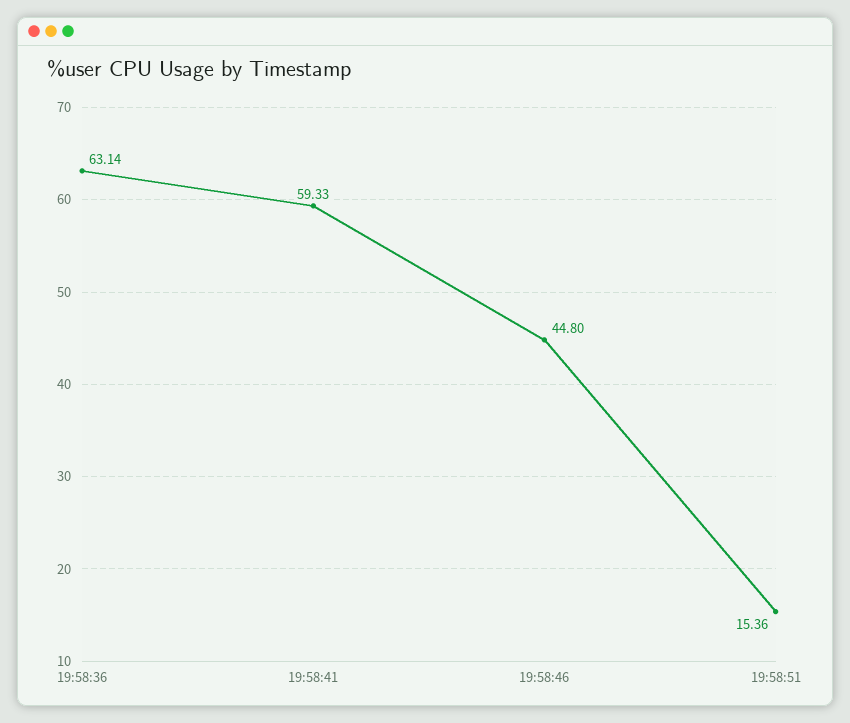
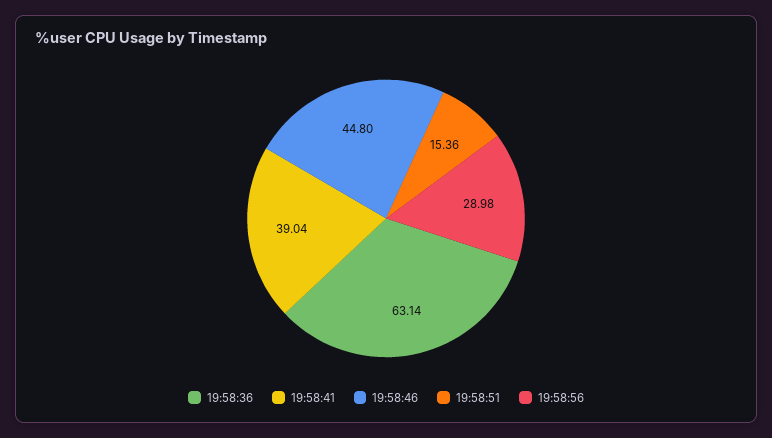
19:58:41: 59.33 -> 39.04
19:58:56: none -> 28.98

